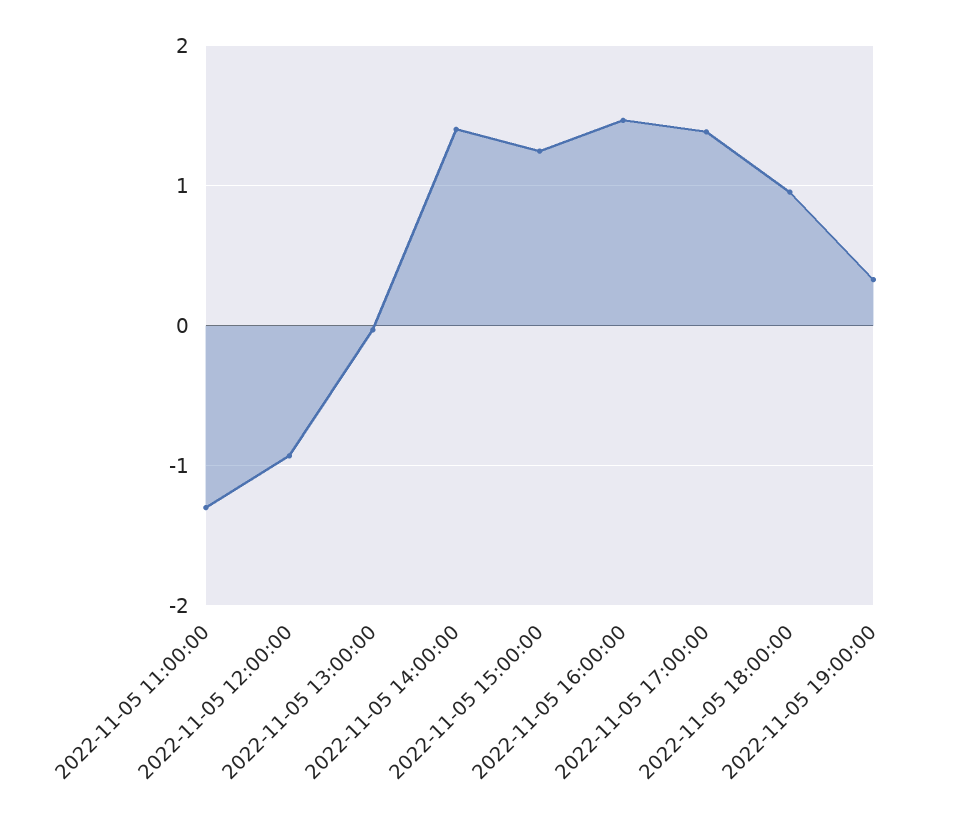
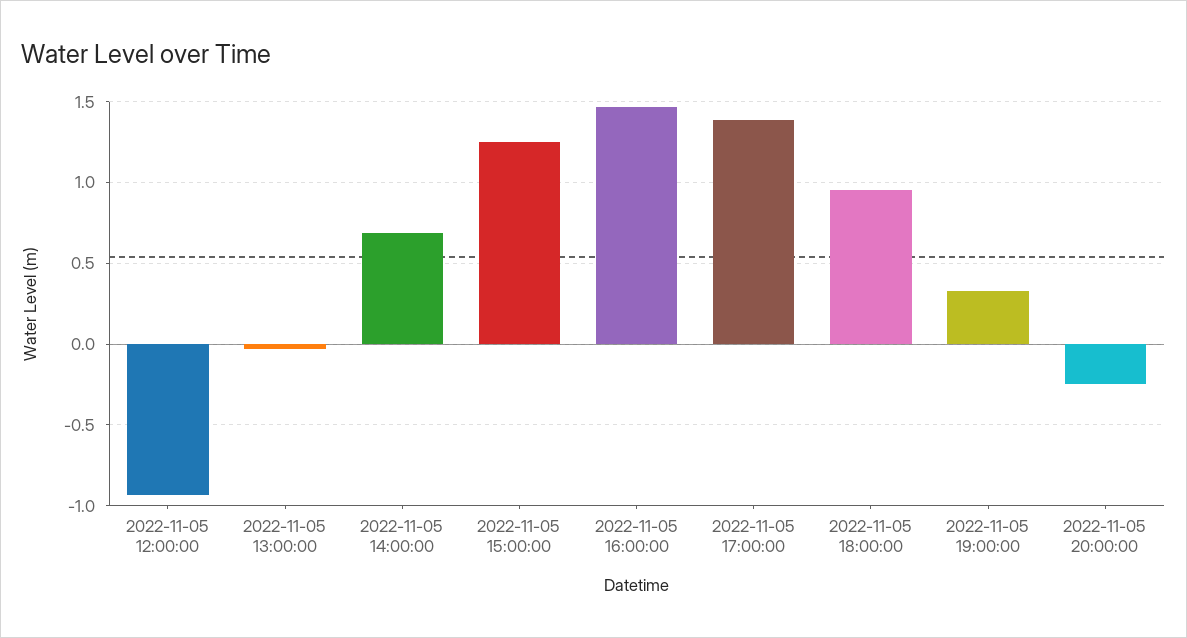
2022-11-05 11:00:00: -1.3 -> none
2022-11-05 14:00:00: 1.4 -> 0.7
2022-11-05 20:00:00: none -> -0.25

